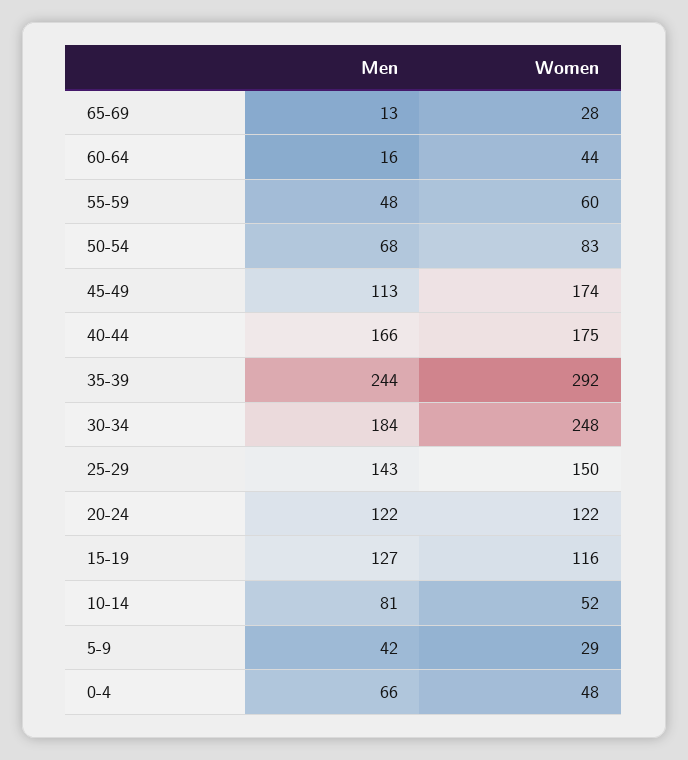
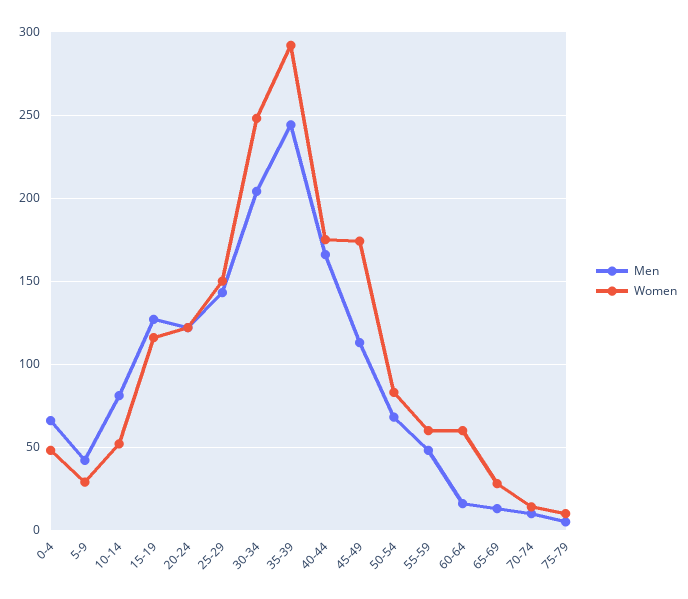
Women, 60-64: 44 -> 60
Men, 30-34: 184 -> 205
Men, 70-74: none -> 10
Women, 70-74: none -> 15
Men, 75-79: none -> 5
Women, 75-79: none -> 10

